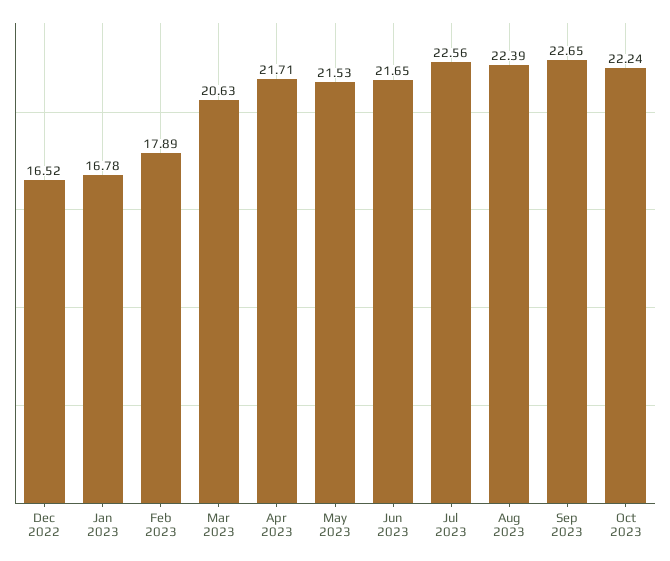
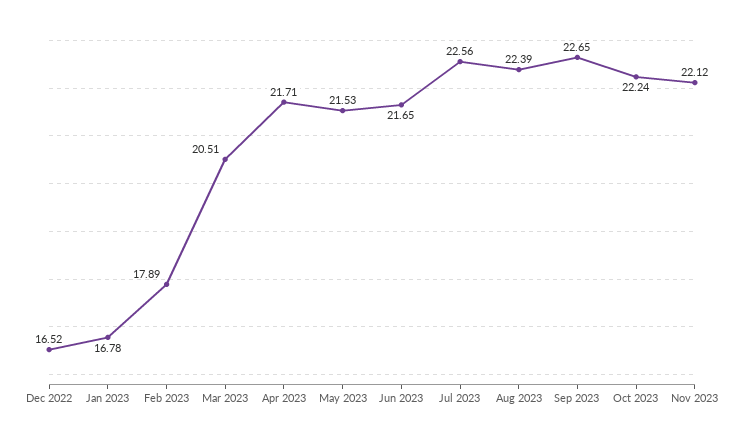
Mar 2023: 20.63 -> 20.51
Nov 2023: none -> 22.12

